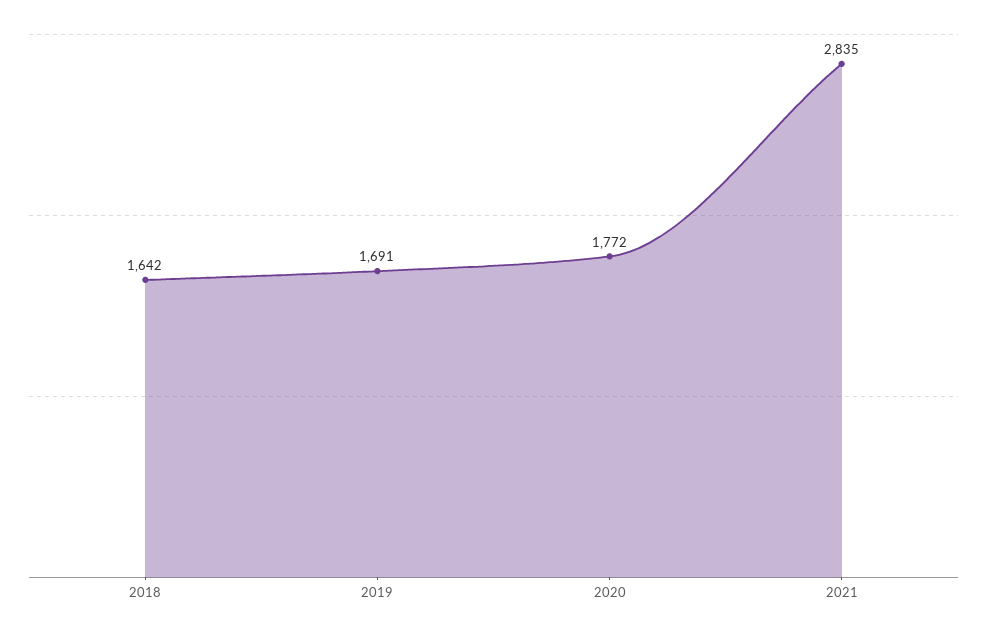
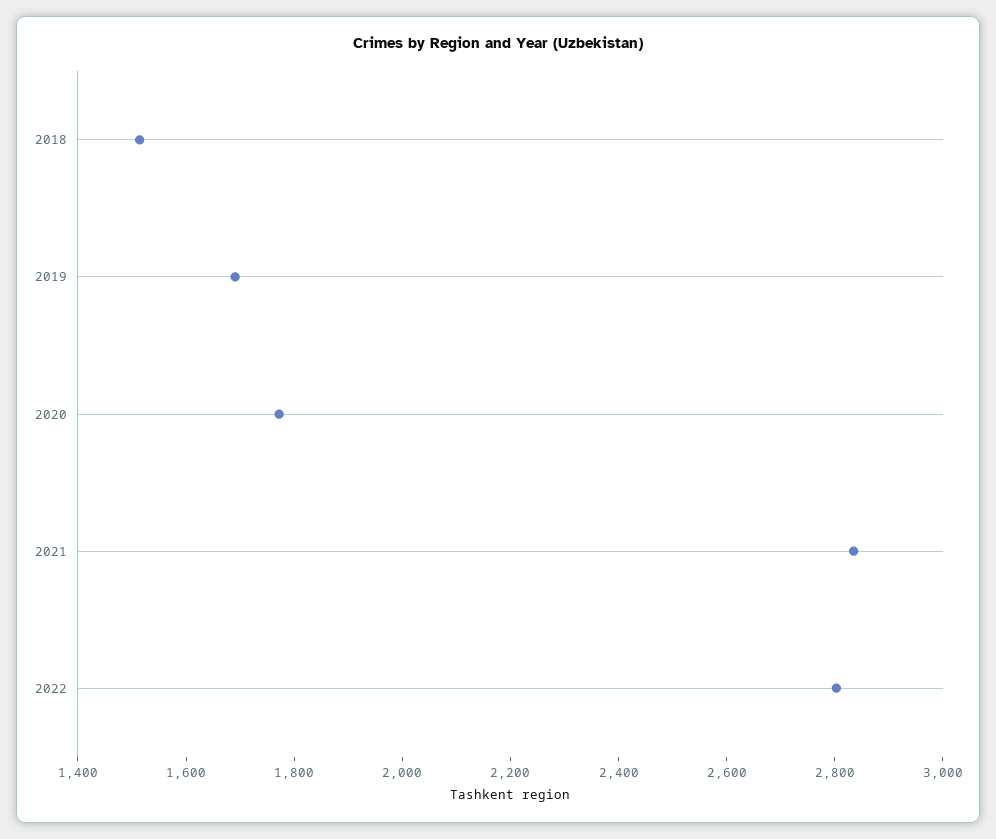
2018: 1642 -> 1500
2022: none -> 2800

